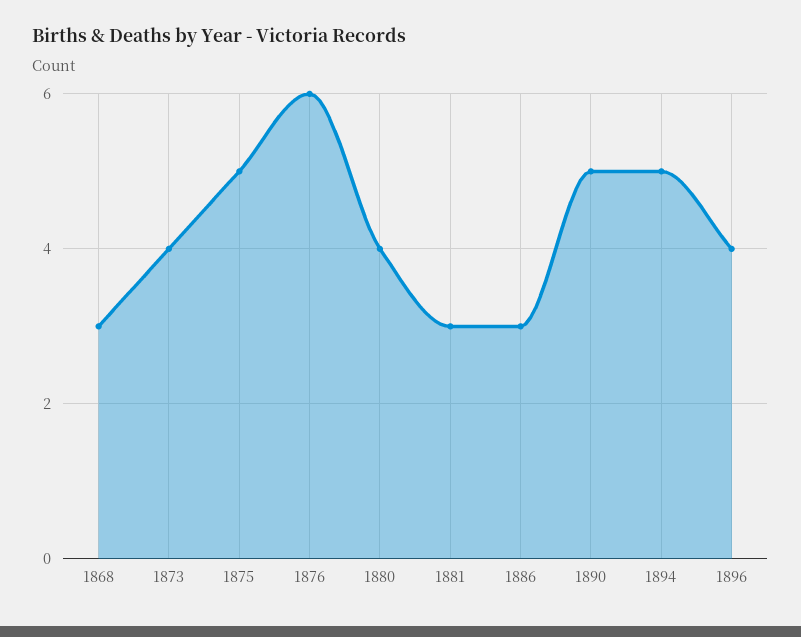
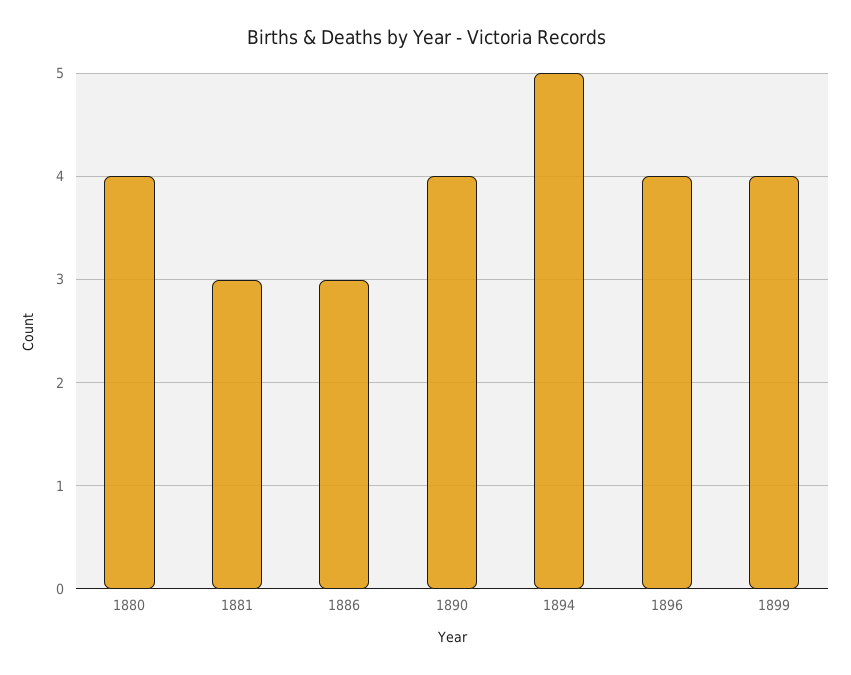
1868: 3 -> none
1873: 4 -> none
1875: 5 -> none
1876: 6 -> none
1890: 5 -> 4
1899: none -> 4

